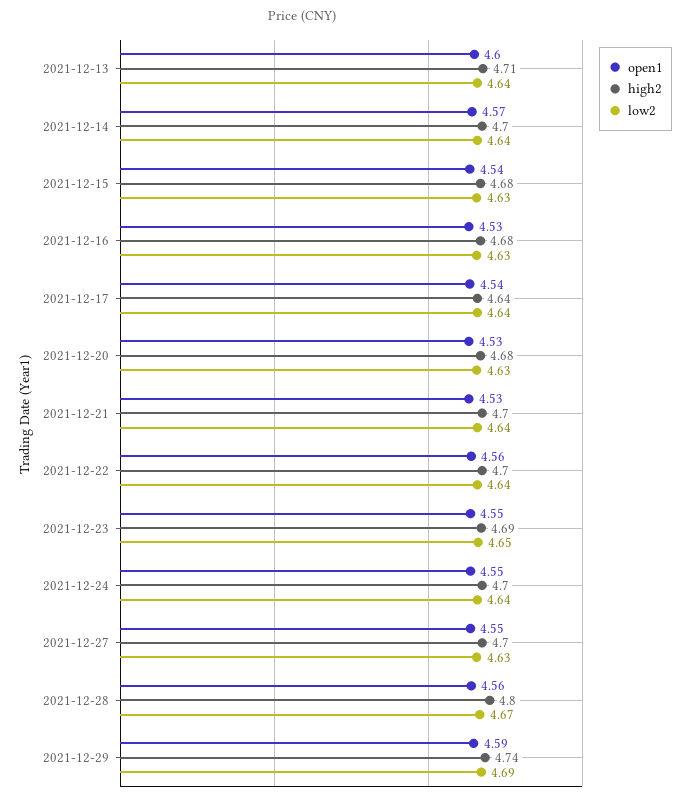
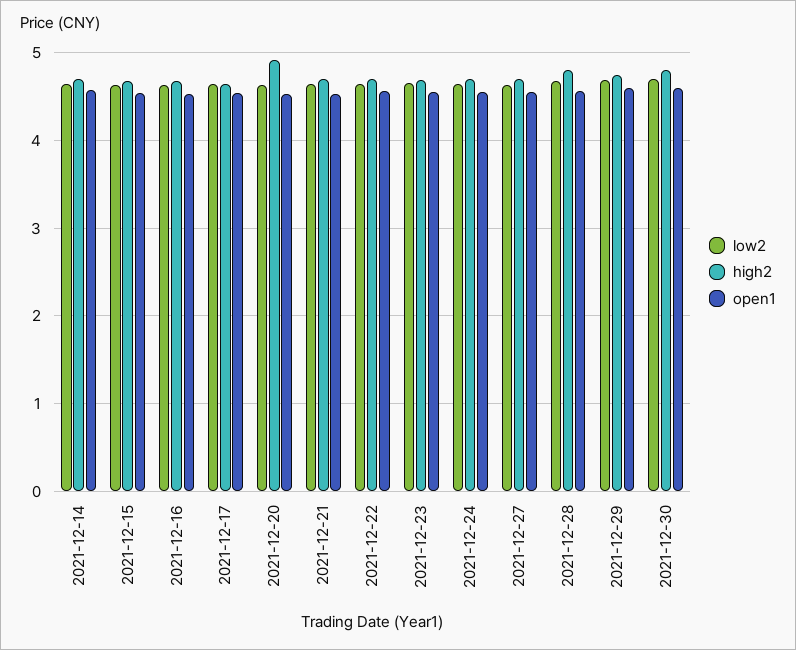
open1, 2021-12-13: 4.6 -> none
high2, 2021-12-13: 4.71 -> none
low2, 2021-12-13: 4.64 -> none
high2, 2021-12-20: 4.68 -> 4.9
low2, 2021-12-30: none -> 4.7
high2, 2021-12-30: none -> 4.8
open1, 2021-12-30: none -> 4.6

